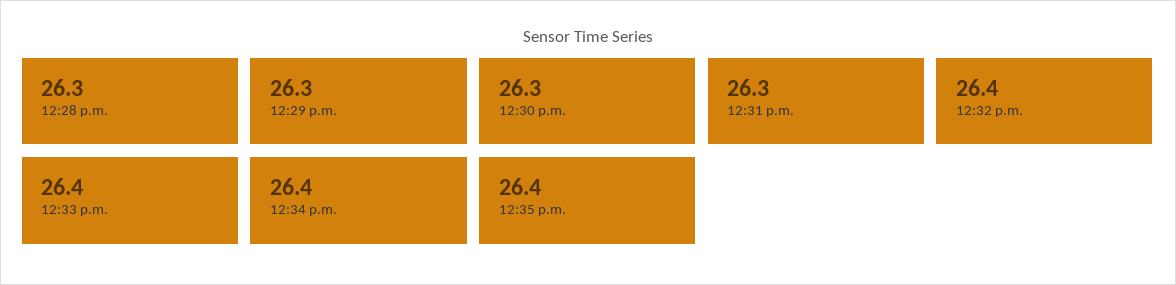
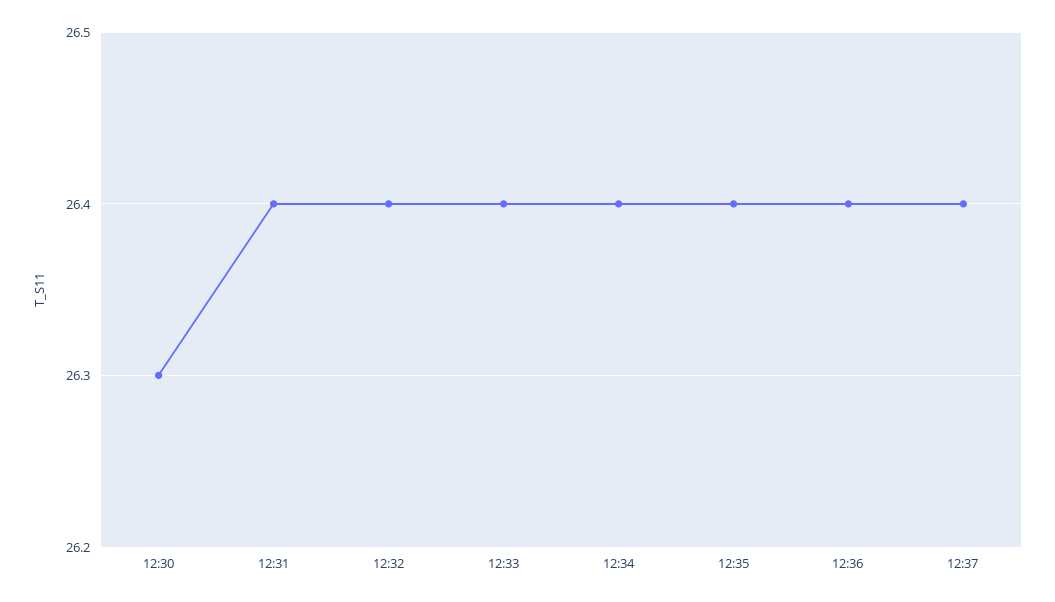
12:28 p.m.: 26.3 -> none
12:29 p.m.: 26.3 -> none
12:31 p.m.: 26.3 -> 26.4
12:36: none -> 26.4
12:37: none -> 26.4

